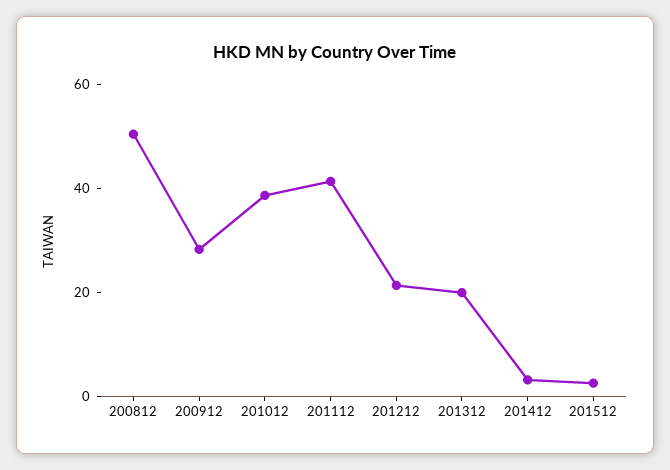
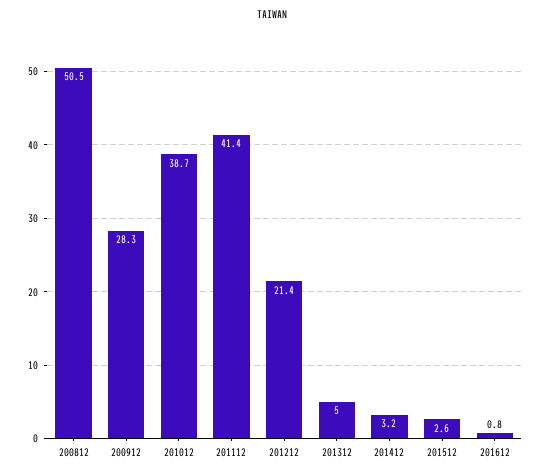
201312: 20 -> 5
201612: none -> 0.8

